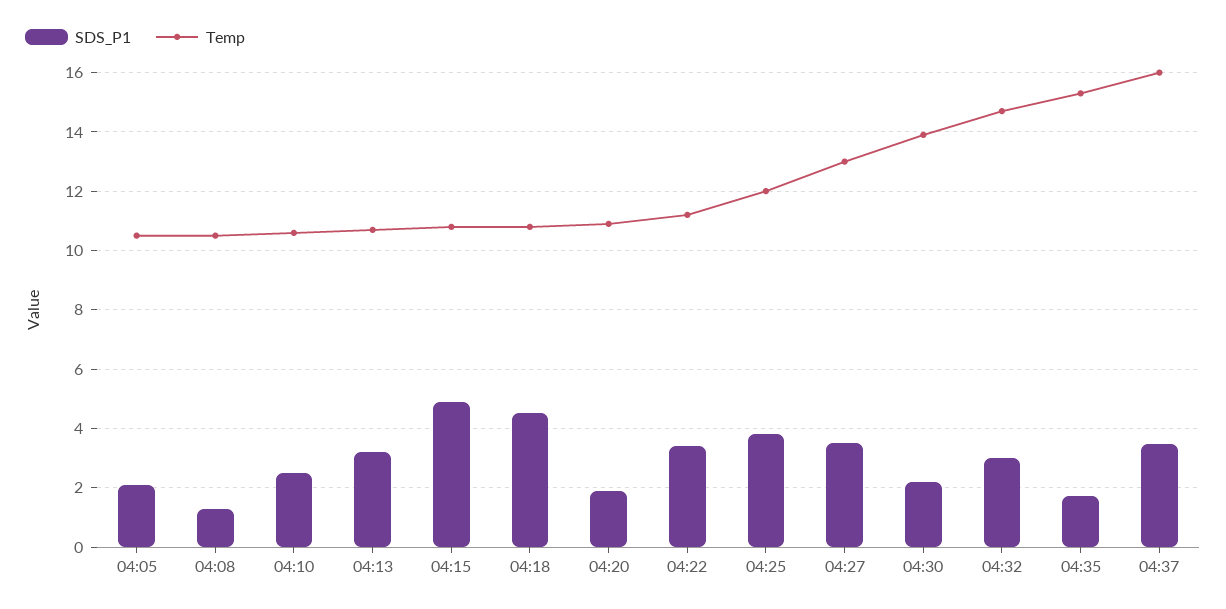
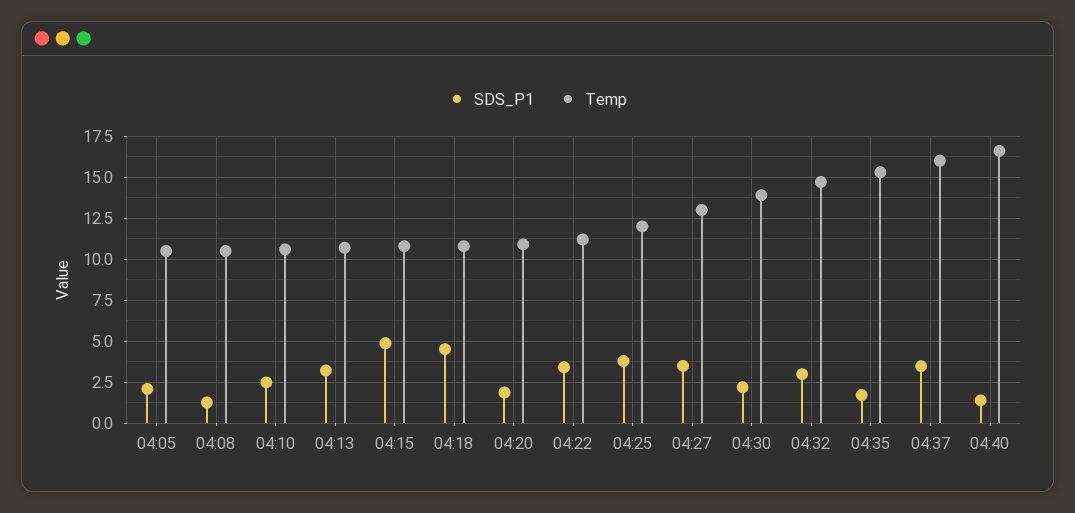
SDS_P1, 04:40: none -> 1.5
Temp, 04:40: none -> 16.5

